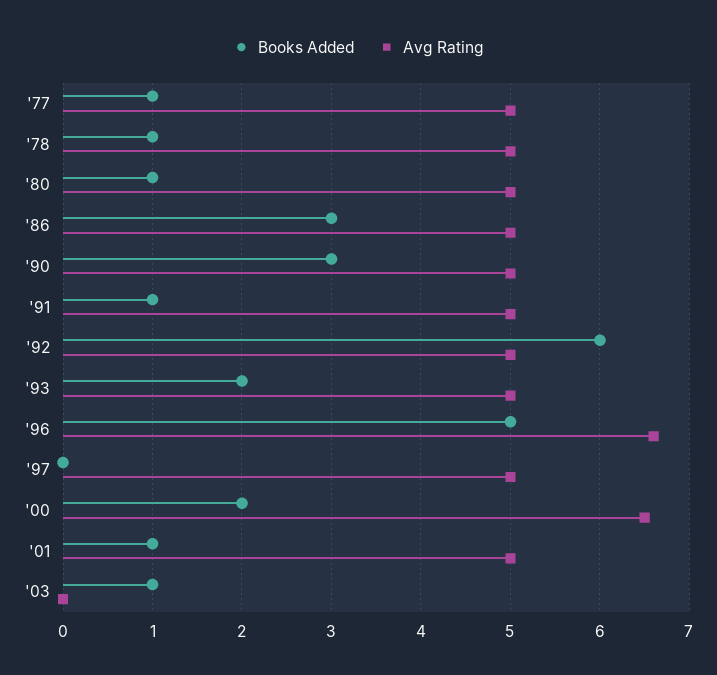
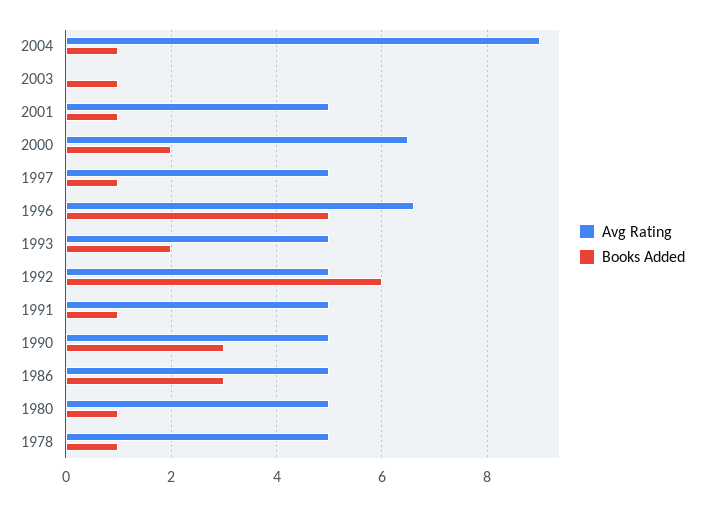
Books Added, '77: 1 -> none
Avg Rating, '77: 5 -> none
Books Added, '97: 0 -> 1
Avg Rating, 2004: none -> 9
Books Added, 2004: none -> 1

